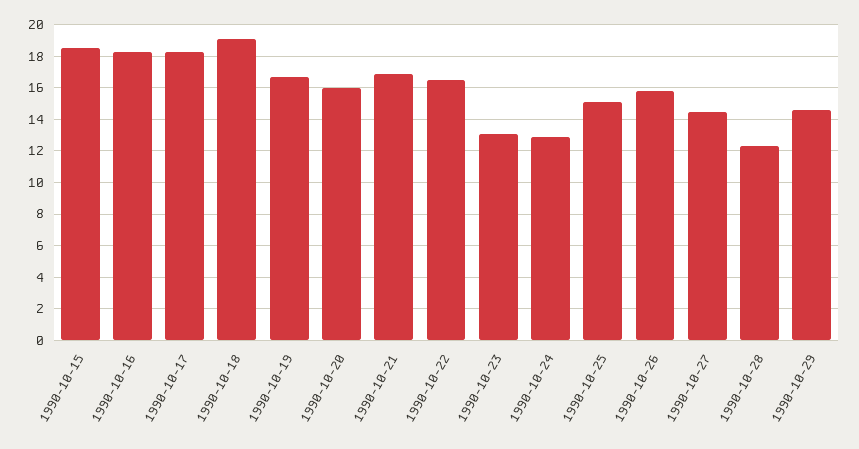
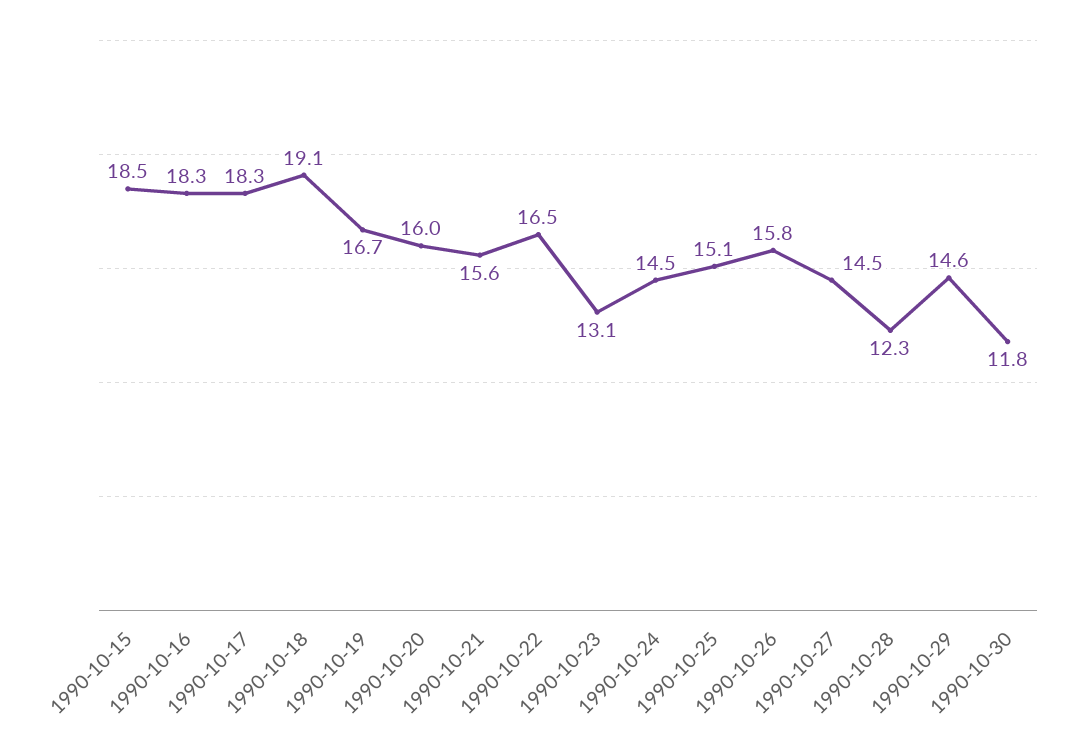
1990-10-21: 17 -> 15.6
1990-10-24: 13 -> 14.5
1990-10-30: none -> 11.8

